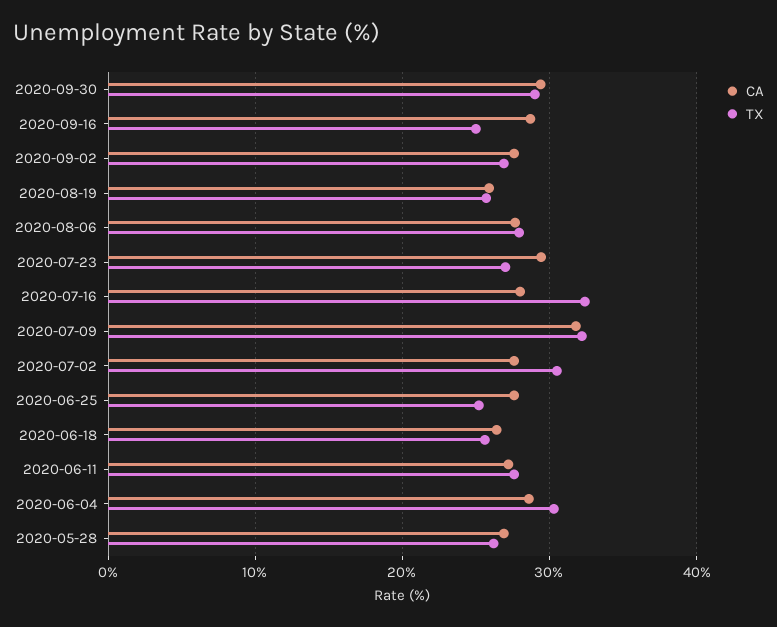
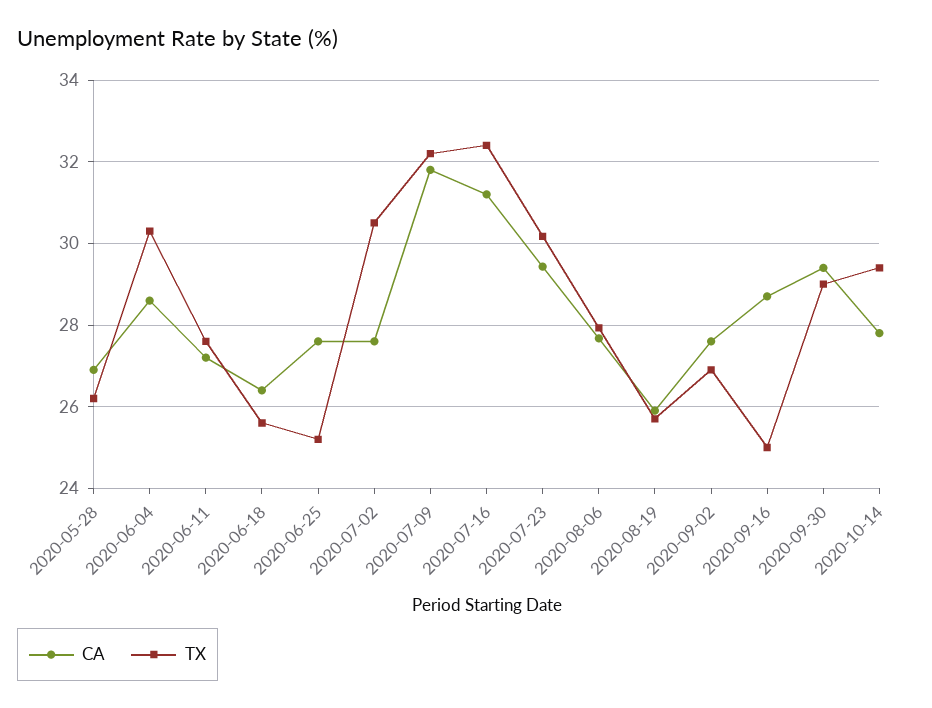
TX, 2020-07-23: 27 -> 30.2
CA, 2020-07-16: 28 -> 31.2
CA, 2020-10-14: none -> 27.8
TX, 2020-10-14: none -> 29.4

